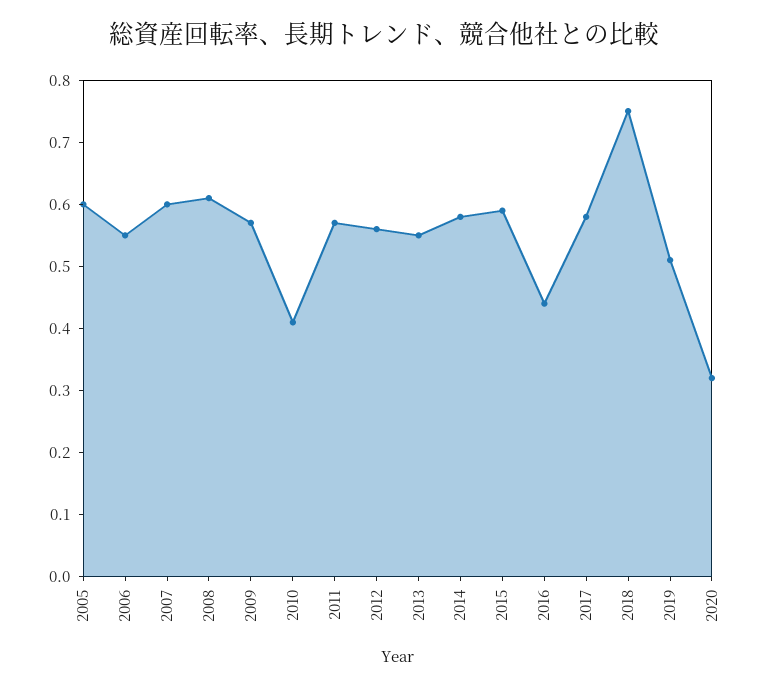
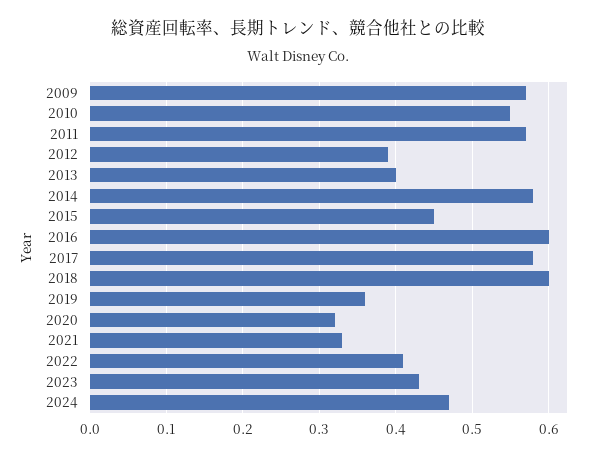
2005: 0.6 -> none
2006: 0.55 -> none
2007: 0.6 -> none
2008: 0.6 -> none
2010: 0.4 -> 0.55
2012: 0.55 -> 0.39
2013: 0.55 -> 0.4
2015: 0.6 -> 0.45
2016: 0.45 -> 0.6
2018: 0.75 -> 0.6
2019: 0.5 -> 0.36
2021: none -> 0.33
2022: none -> 0.41
2023: none -> 0.43
2024: none -> 0.47

